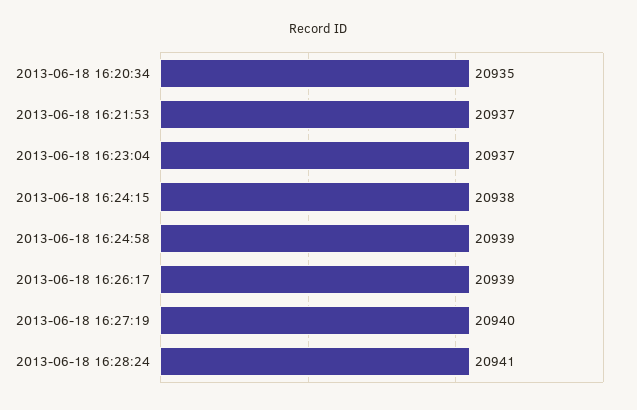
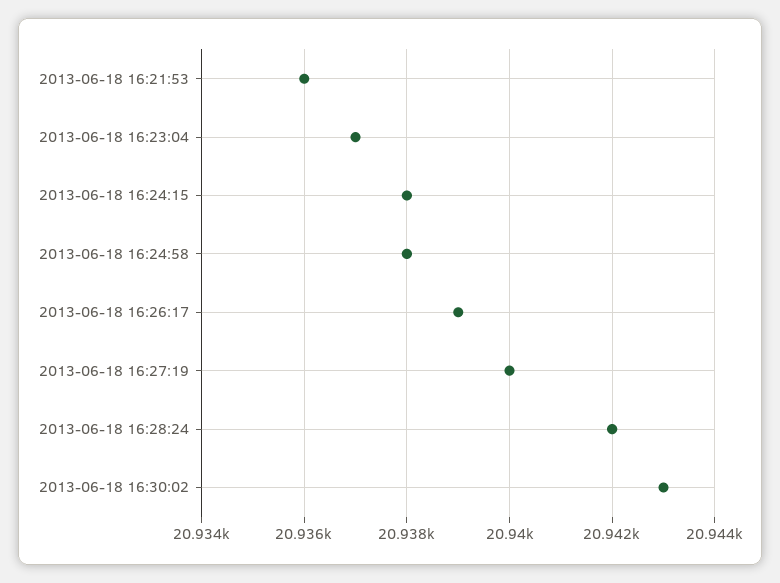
2013-06-18 16:20:34: 20935 -> none
2013-06-18 16:21:53: 20937 -> 20936
2013-06-18 16:24:58: 20939 -> 20938
2013-06-18 16:28:24: 20941 -> 20942
2013-06-18 16:30:02: none -> 20943

